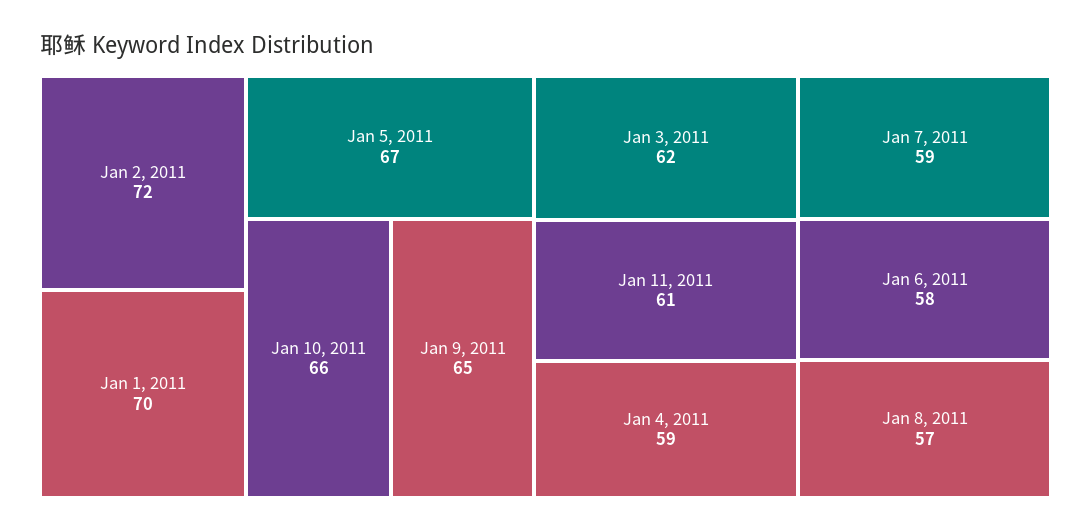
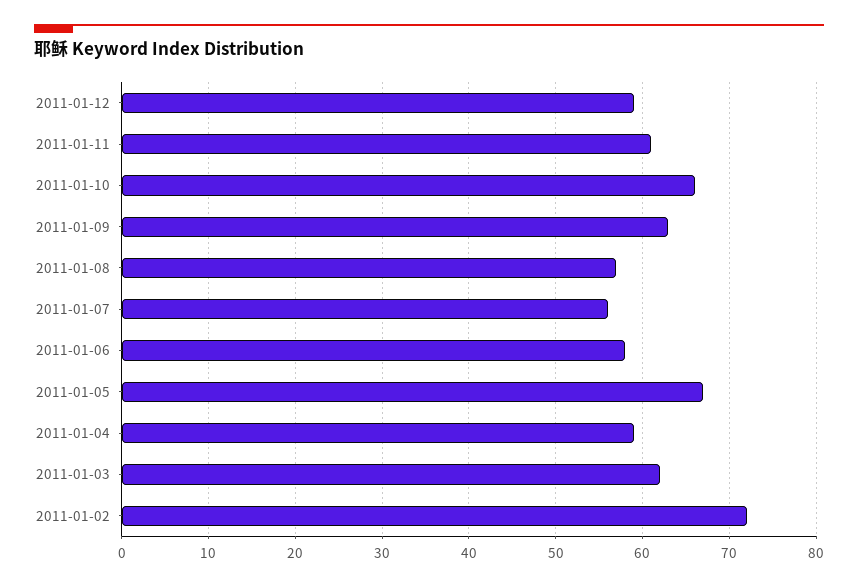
Jan 1, 2011: 70 -> none
Jan 9, 2011: 65 -> 63
Jan 7, 2011: 59 -> 56
2011-01-12: none -> 59

